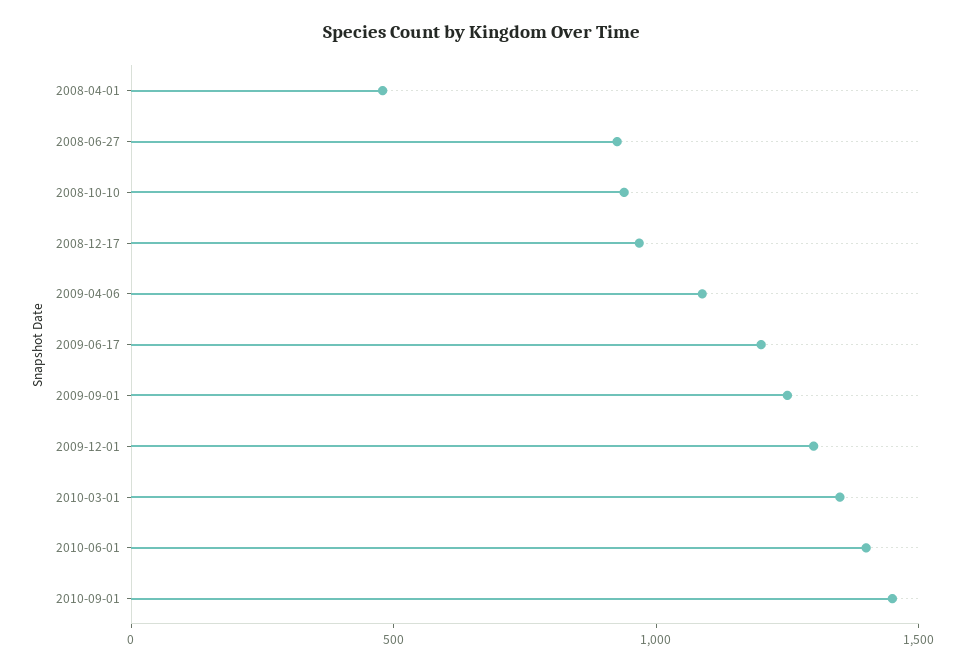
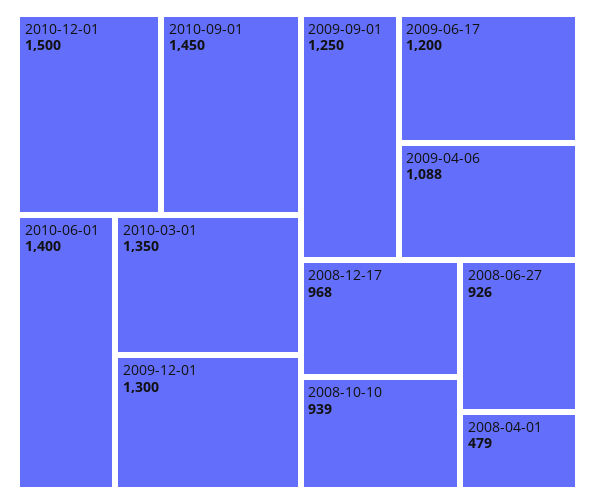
2010-12-01: none -> 1500

